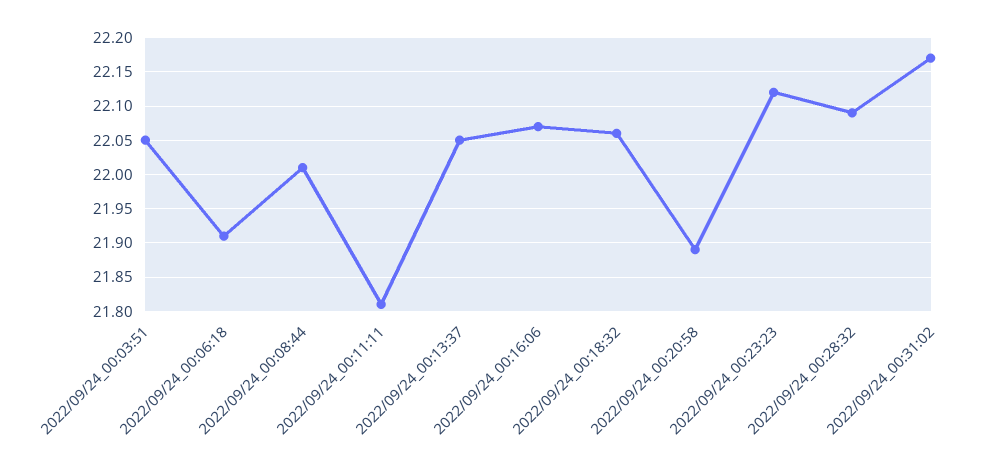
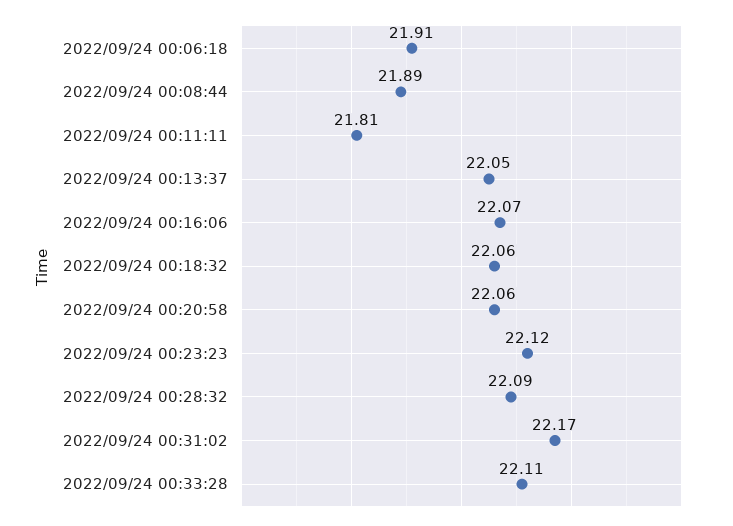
2022/09/24_00:03:51: 22.05 -> none
2022/09/24_00:08:44: 22.01 -> 21.89
2022/09/24_00:20:58: 21.89 -> 22.06
2022/09/24 00:33:28: none -> 22.11

